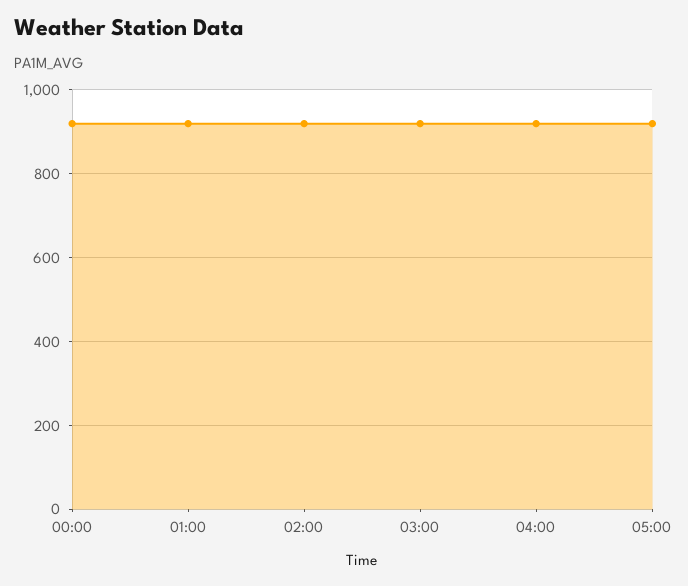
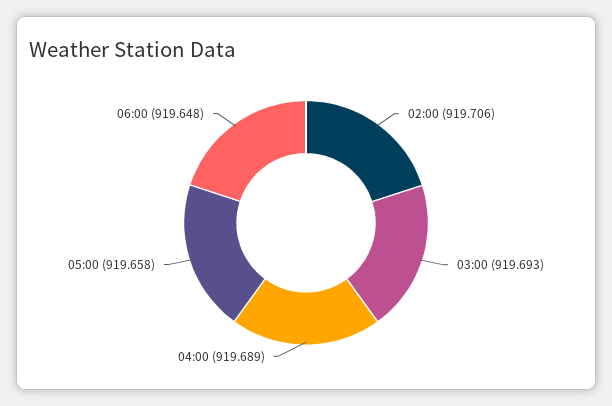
00:00: 920 -> none
01:00: 920 -> none
06:00: none -> 919.648

